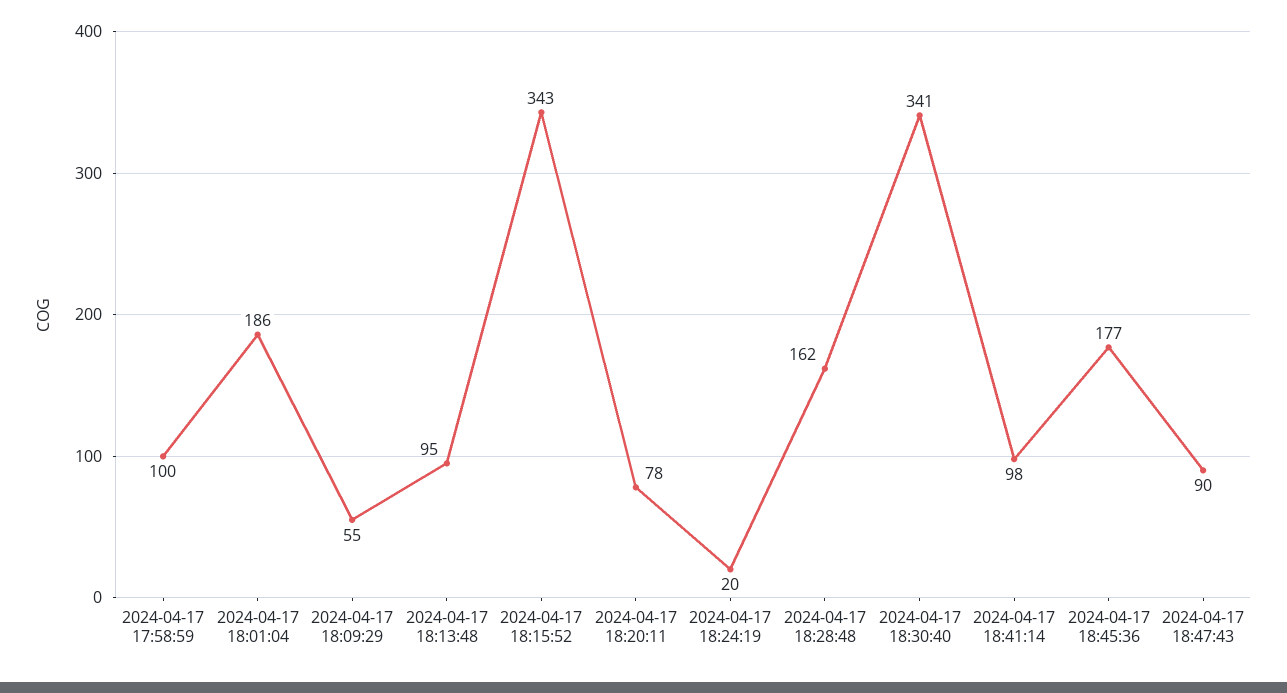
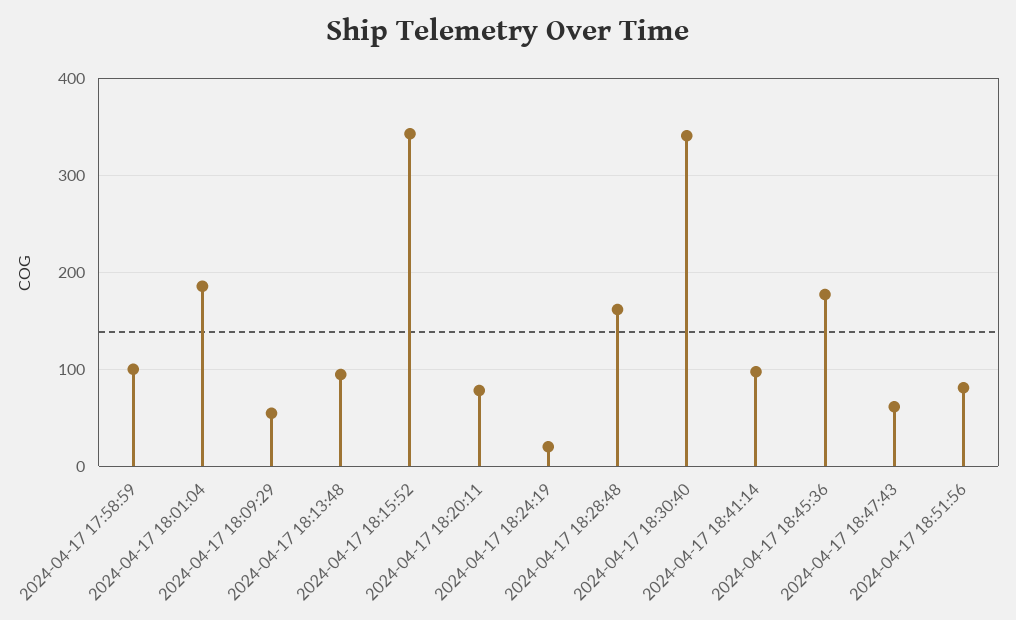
2024-04-17 18:47:43: 90 -> 60
2024-04-17 18:51:56: none -> 80

